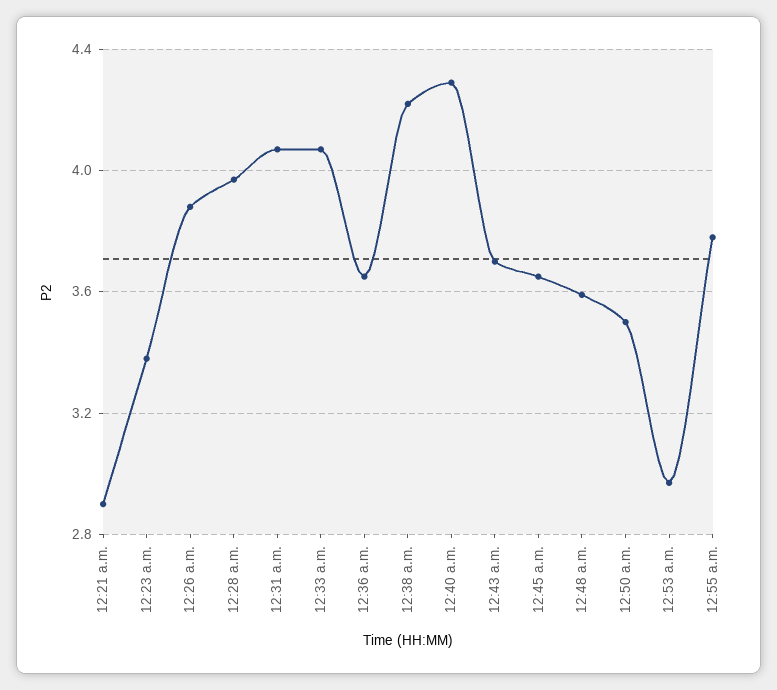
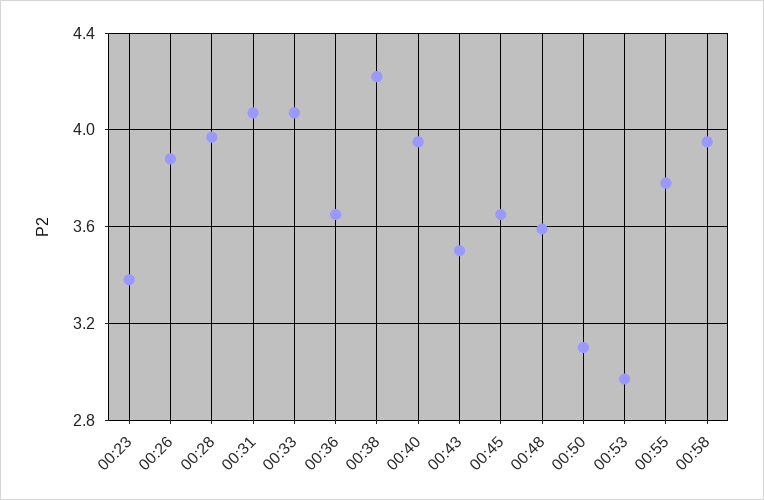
12:21 a.m.: 2.9 -> none
12:40 a.m.: 4.3 -> 3.95
12:43 a.m.: 3.7 -> 3.5
12:50 a.m.: 3.5 -> 3.1
00:58: none -> 3.95

